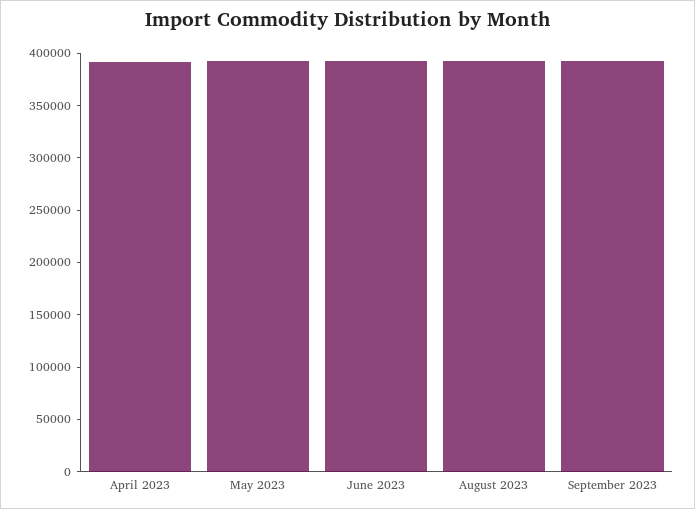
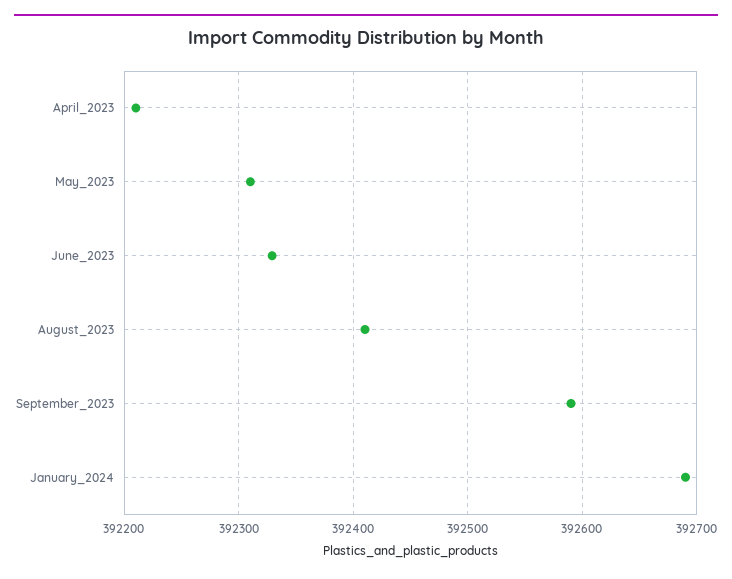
January_2024: none -> 392690

